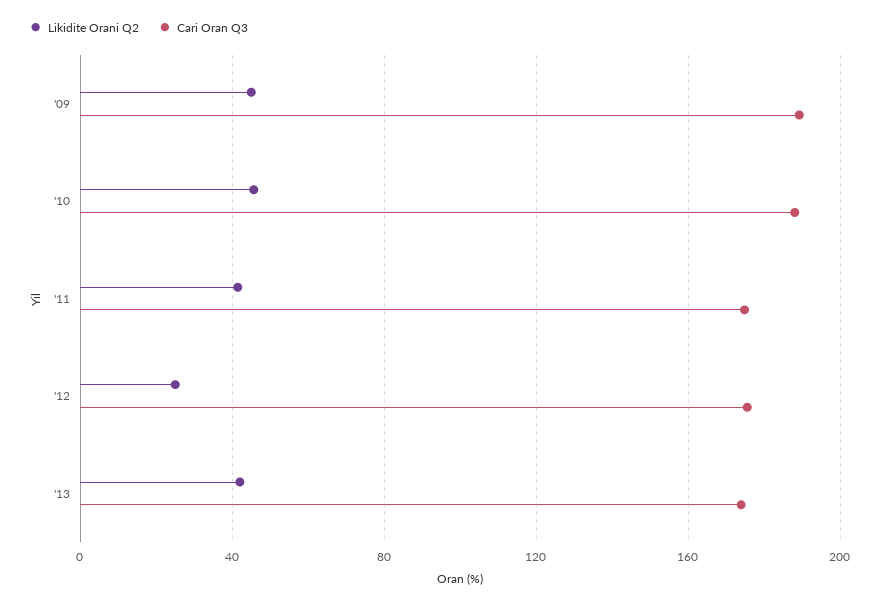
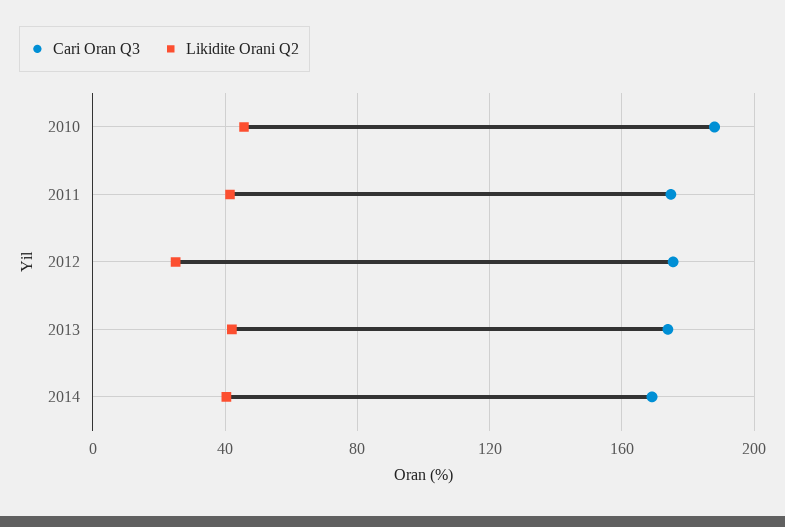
Likidite Orani Q2, '09: 45 -> none
Cari Oran Q3, '09: 190 -> none
Cari Oran Q3, 2014: none -> 170
Likidite Orani Q2, 2014: none -> 40

